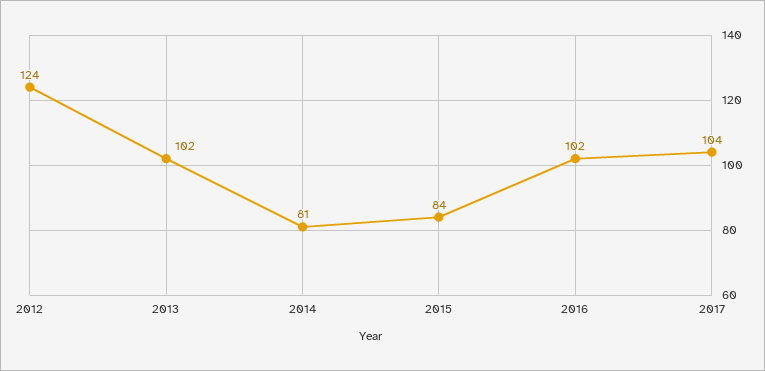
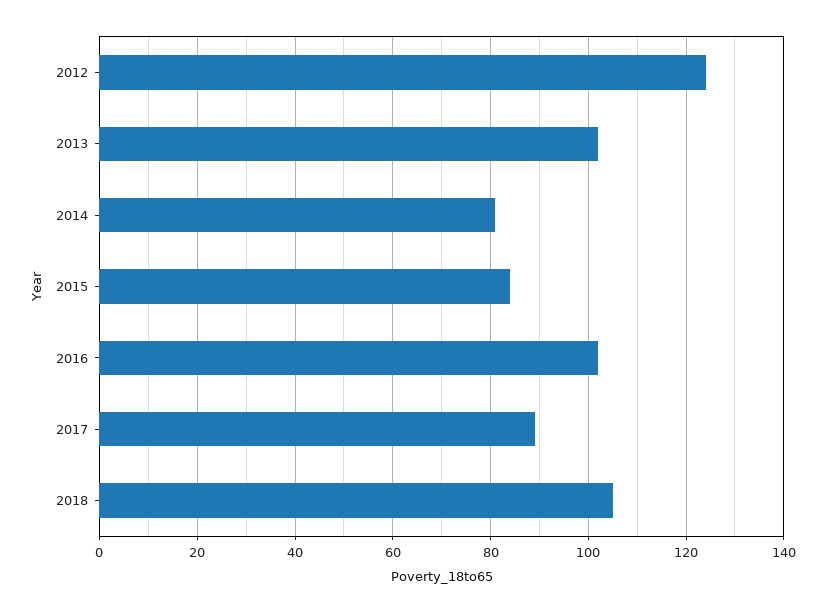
2017: 104 -> 90
2018: none -> 105

